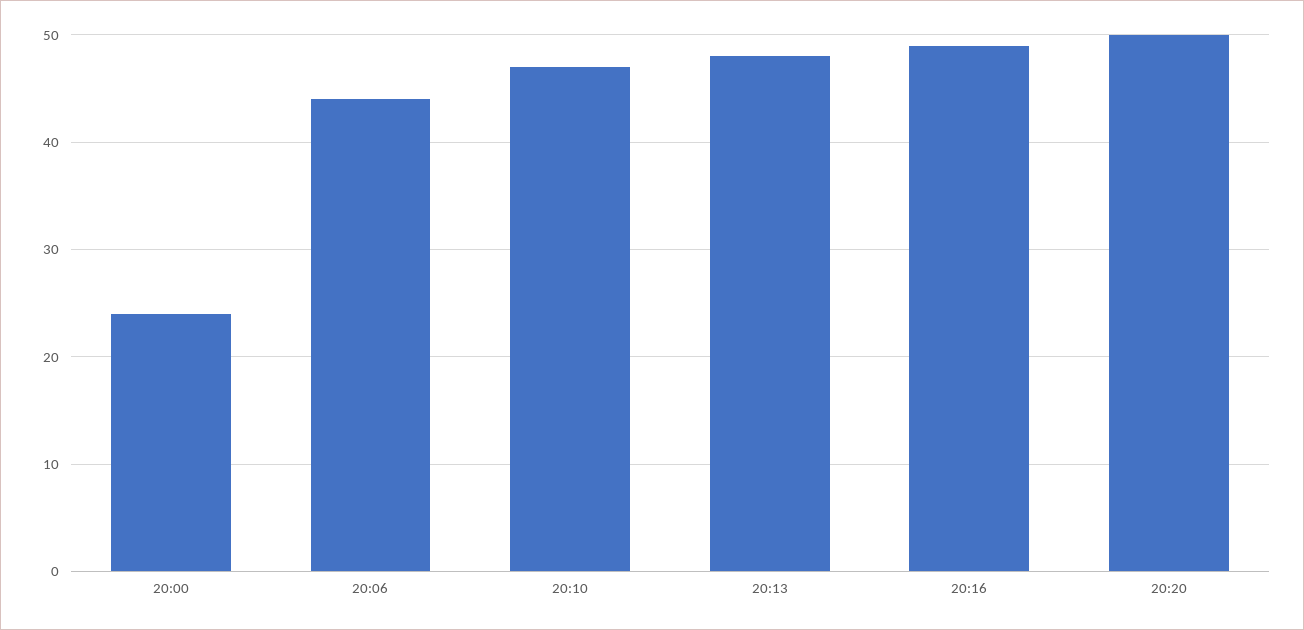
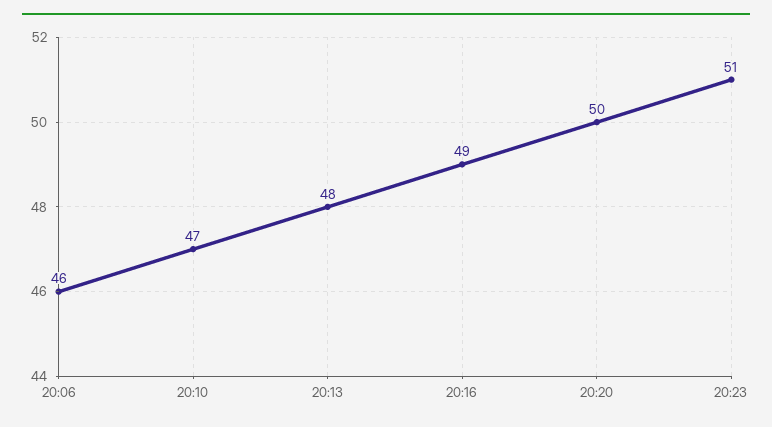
20:00: 24 -> none
20:06: 44 -> 46
20:23: none -> 51

